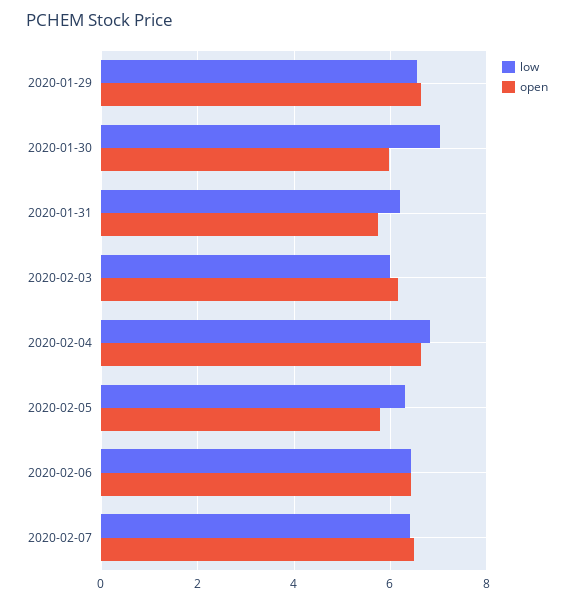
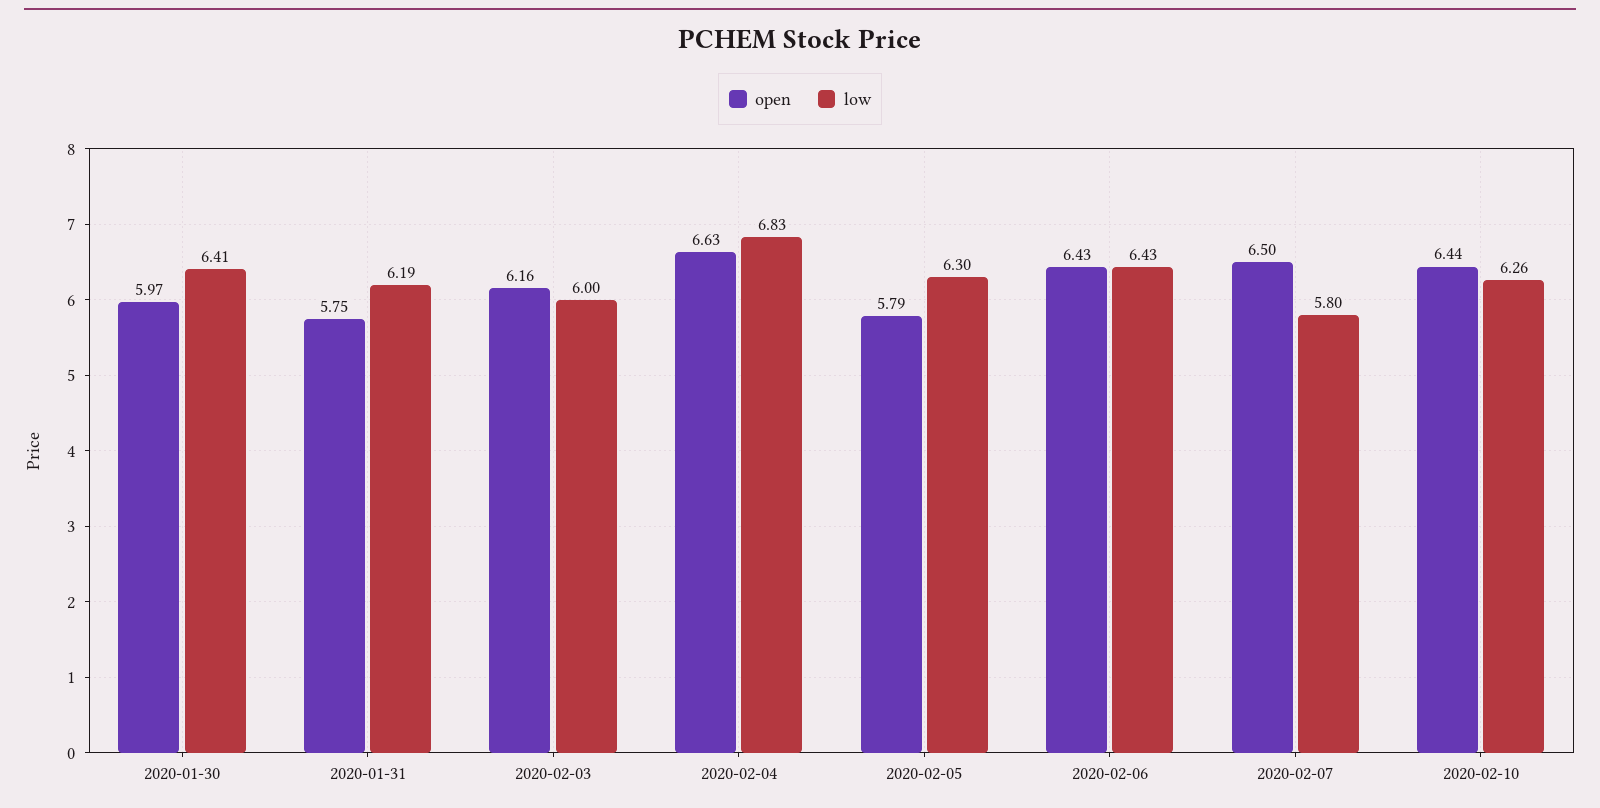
low, 2020-01-29: 6.6 -> none
open, 2020-01-29: 6.6 -> none
low, 2020-01-30: 7 -> 6.41
low, 2020-02-07: 6.4 -> 5.8
open, 2020-02-10: none -> 6.44
low, 2020-02-10: none -> 6.26

